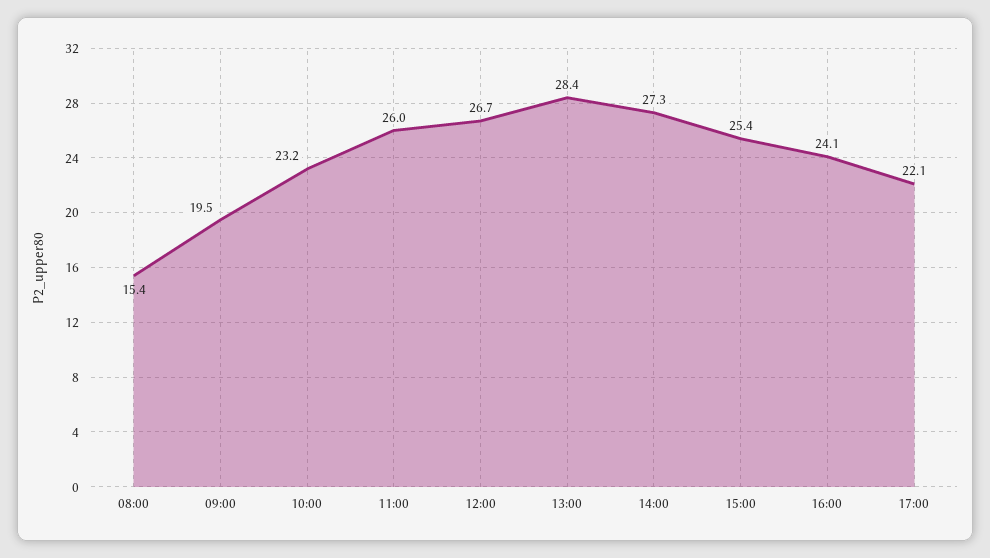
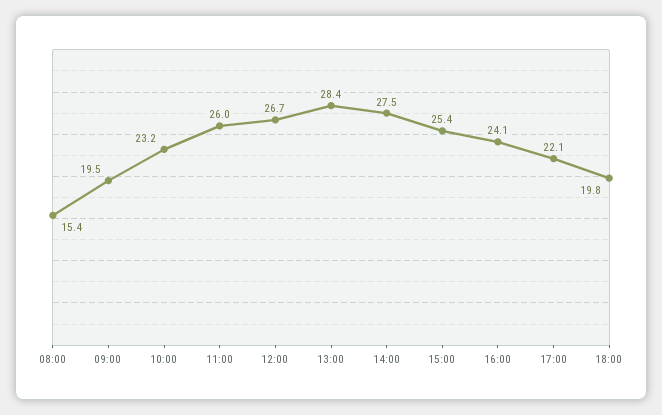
14:00: 27.3 -> 27.5
18:00: none -> 19.8

